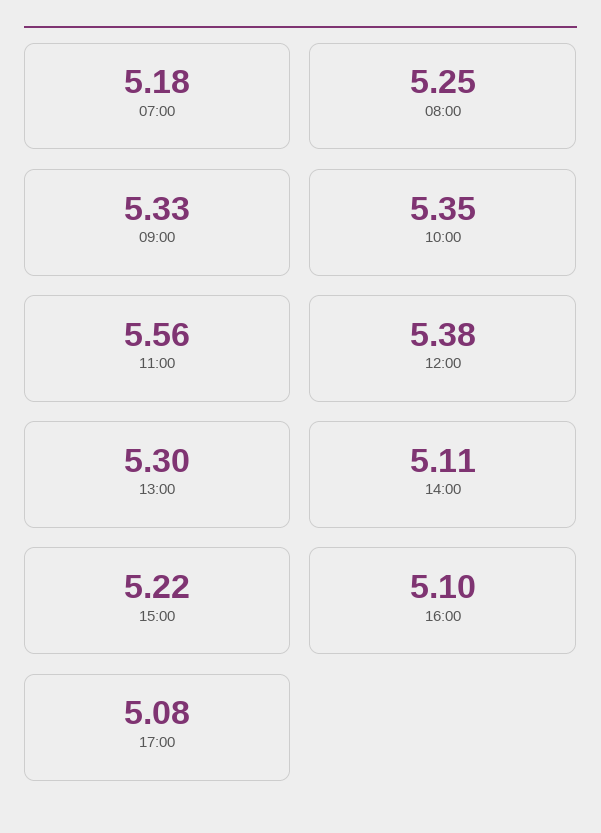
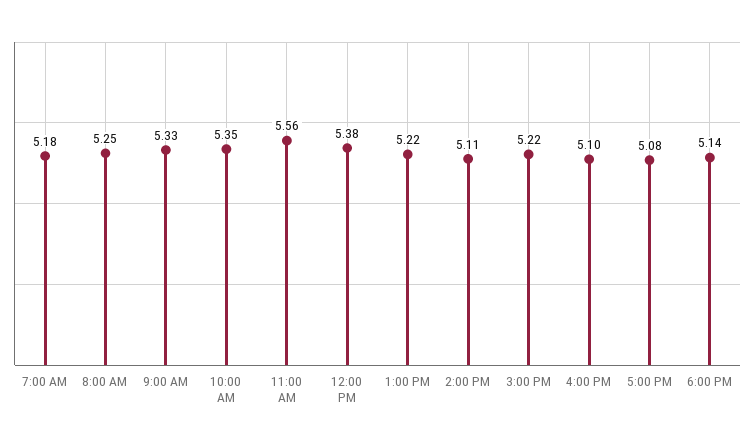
13:00: 5.3 -> 5.22
6:00 PM: none -> 5.14

